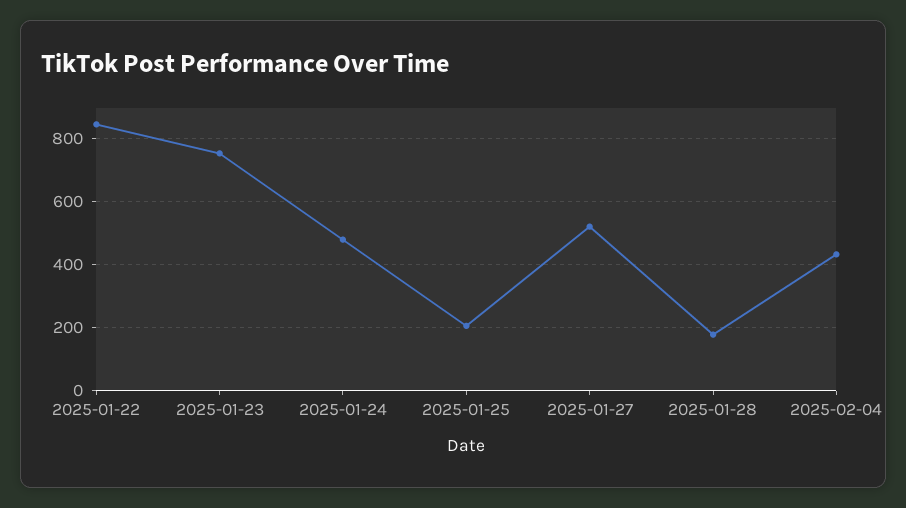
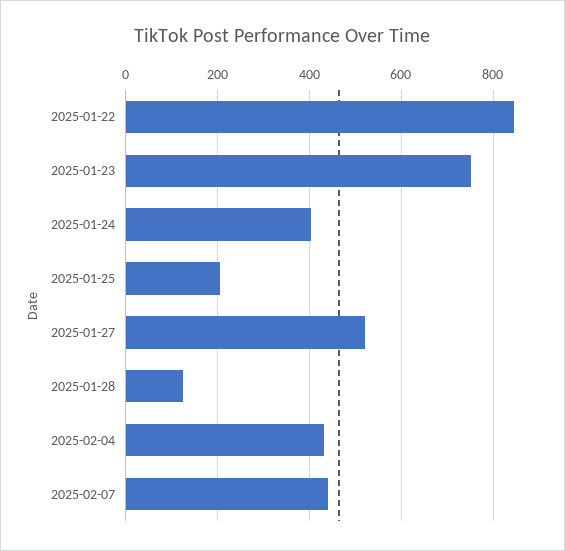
2025-01-24: 480 -> 400
2025-01-28: 180 -> 120
2025-02-07: none -> 440

